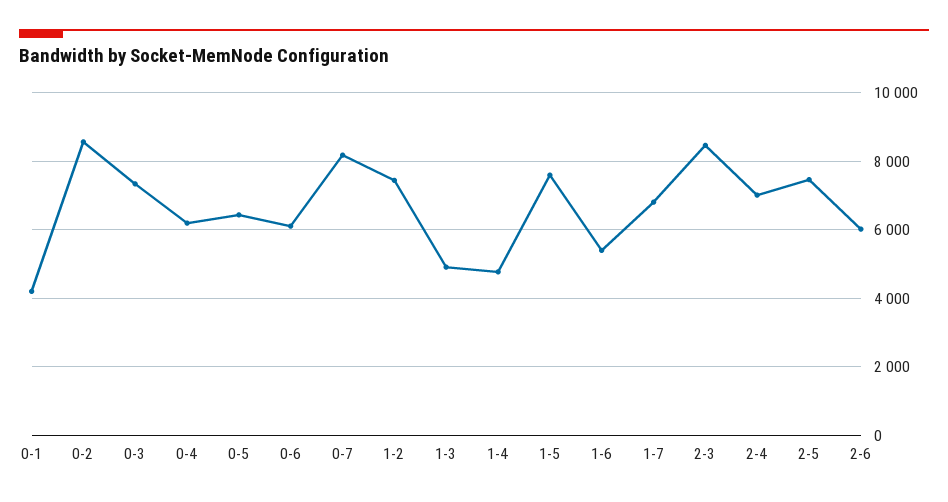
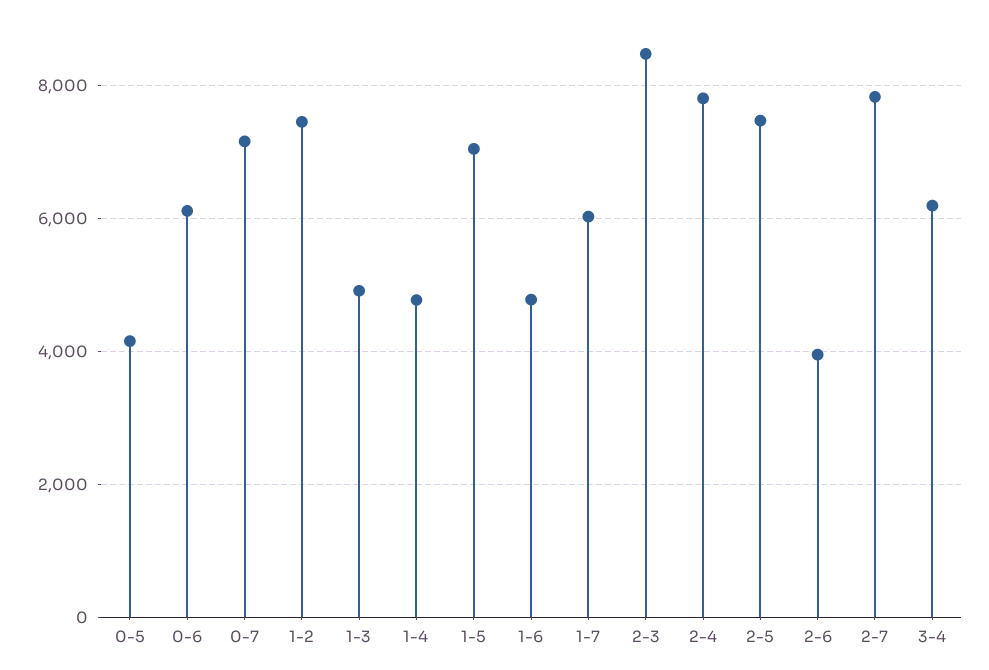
0-1: 4200 -> none
0-2: 8600 -> none
0-3: 7400 -> none
0-4: 6200 -> none
0-5: 6400 -> 4200
0-7: 8200 -> 7200
1-5: 7600 -> 7000
1-6: 5400 -> 4800
1-7: 6800 -> 6000
2-4: 7000 -> 7800
2-6: 6000 -> 4000
2-7: none -> 7800
3-4: none -> 6200

